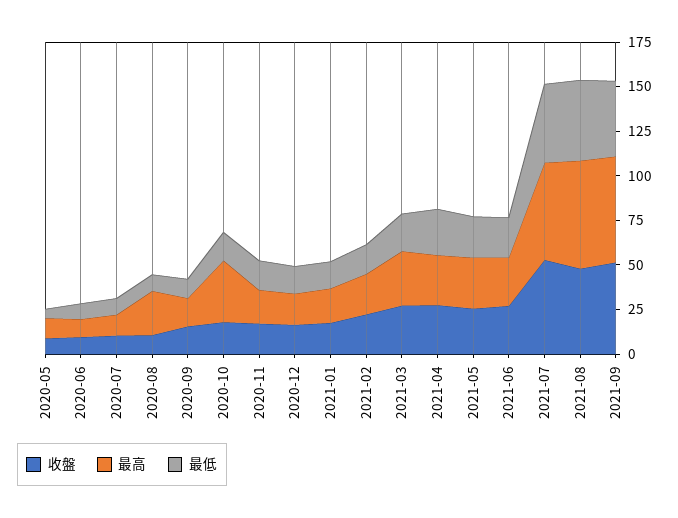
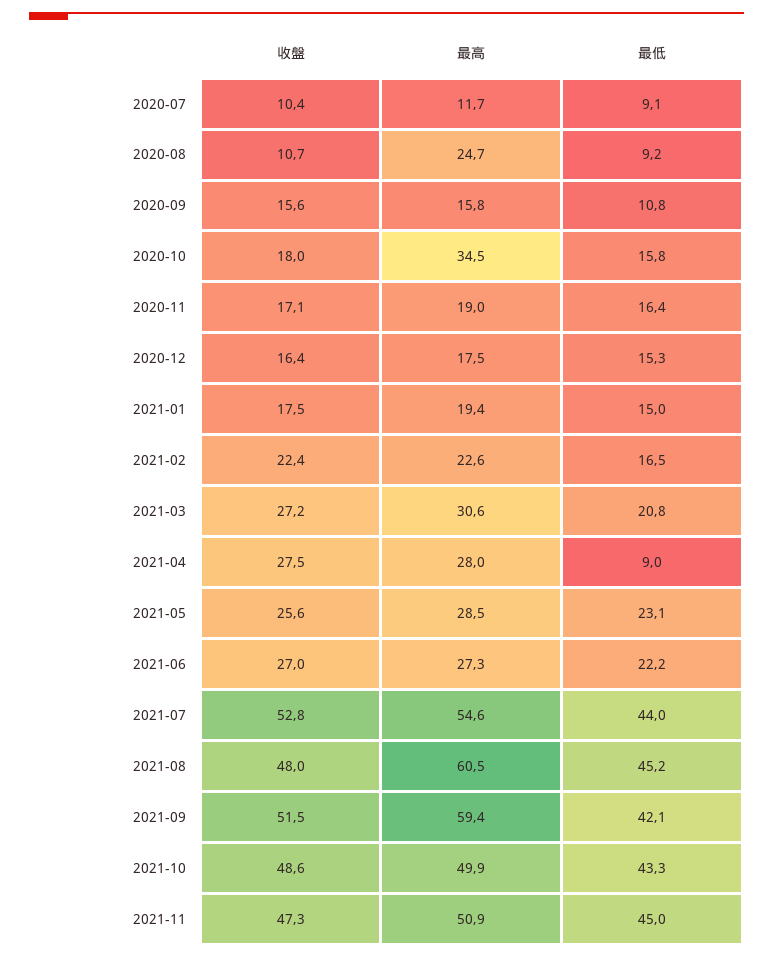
收盤, 2020-05: 10 -> none
最高, 2020-05: 10 -> none
最低, 2020-05: 5 -> none
收盤, 2020-06: 10 -> none
最高, 2020-06: 10 -> none
最低, 2020-06: 10 -> none
最低, 2021-04: 25 -> 9
收盤, 2021-10: none -> 48.6
最高, 2021-10: none -> 49.9
最低, 2021-10: none -> 43.3
收盤, 2021-11: none -> 47.3
最高, 2021-11: none -> 50.9
最低, 2021-11: none -> 45

